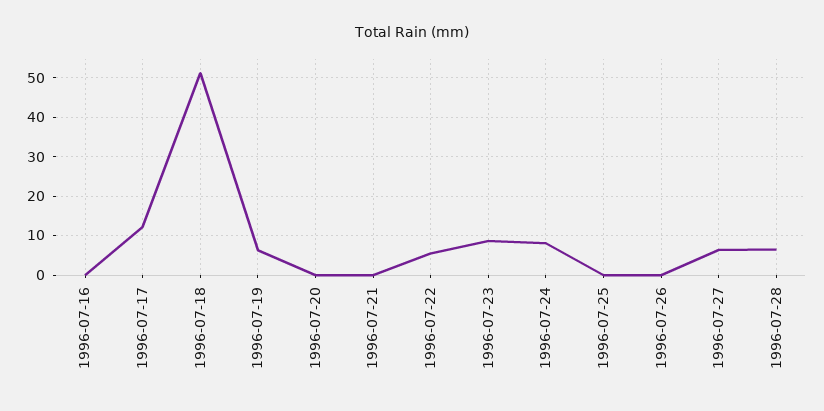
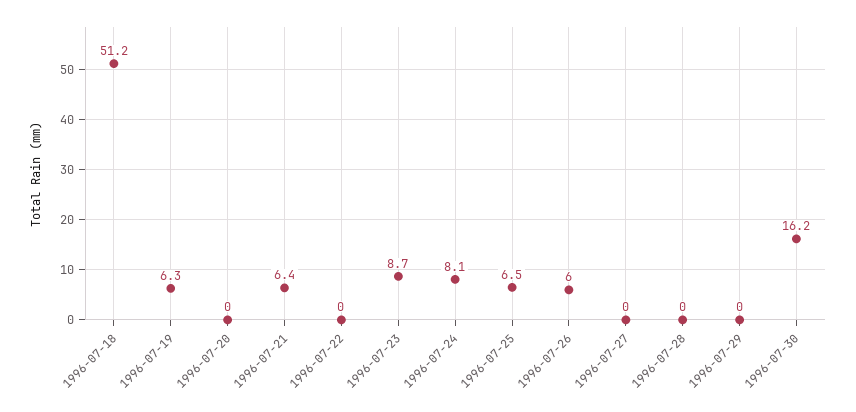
1996-07-16: 0 -> none
1996-07-17: 12 -> none
1996-07-21: 0 -> 6.4
1996-07-22: 6 -> 0
1996-07-25: 0 -> 6.5
1996-07-26: 0 -> 6
1996-07-27: 6 -> 0
1996-07-28: 6 -> 0
1996-07-29: none -> 0
1996-07-30: none -> 16.2

